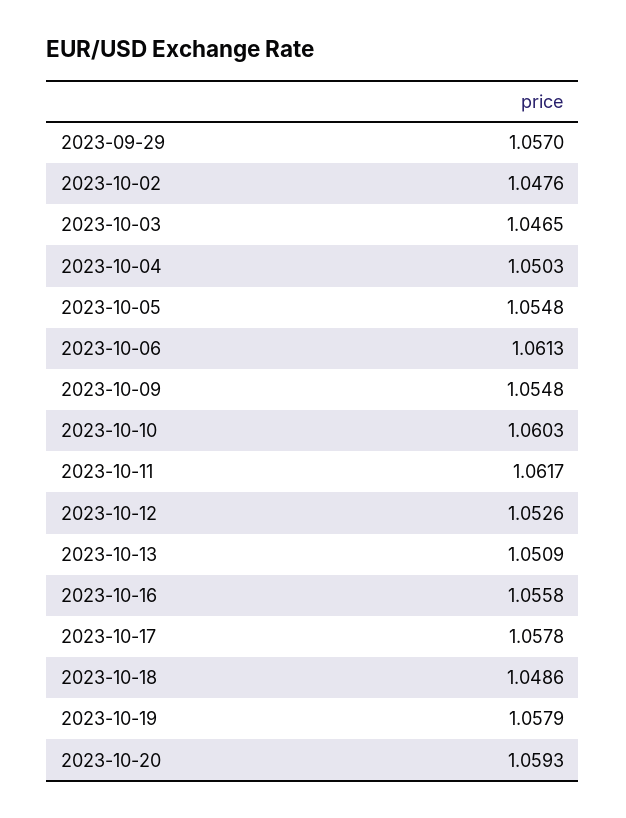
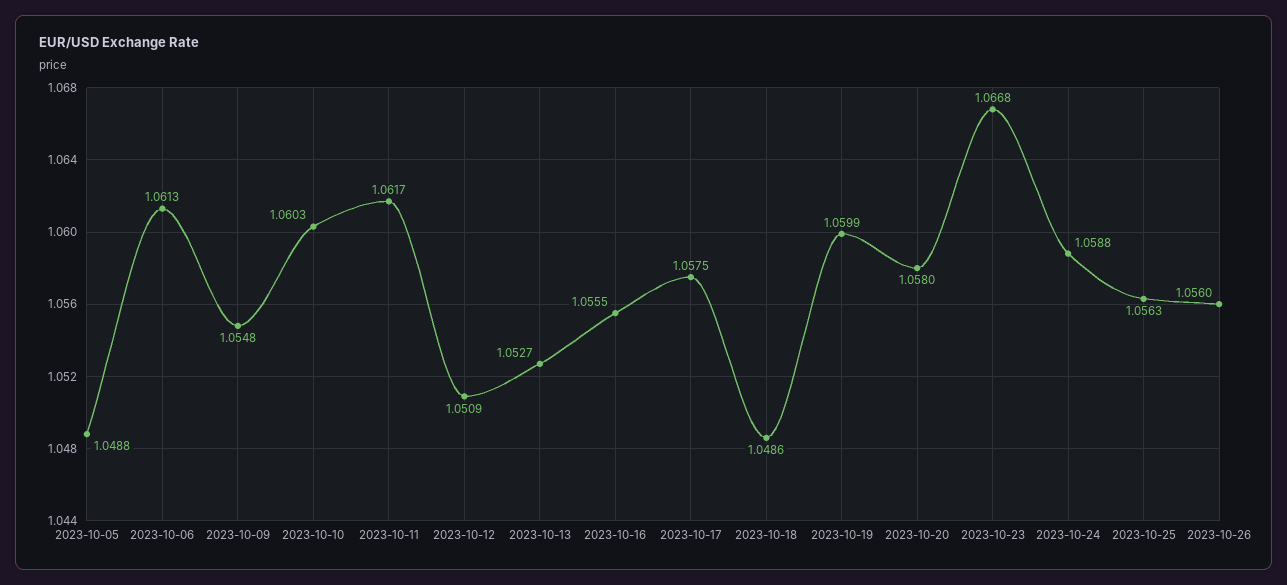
2023-09-29: 1.057 -> none
2023-10-02: 1.0476 -> none
2023-10-03: 1.0465 -> none
2023-10-04: 1.0503 -> none
2023-10-05: 1.0548 -> 1.0488
2023-10-12: 1.0526 -> 1.0509
2023-10-13: 1.0509 -> 1.0527
2023-10-16: 1.0558 -> 1.0555
2023-10-17: 1.0578 -> 1.0575
2023-10-19: 1.0579 -> 1.0599
2023-10-20: 1.0593 -> 1.058
2023-10-23: none -> 1.0668
2023-10-24: none -> 1.0588
2023-10-25: none -> 1.0563
2023-10-26: none -> 1.056

